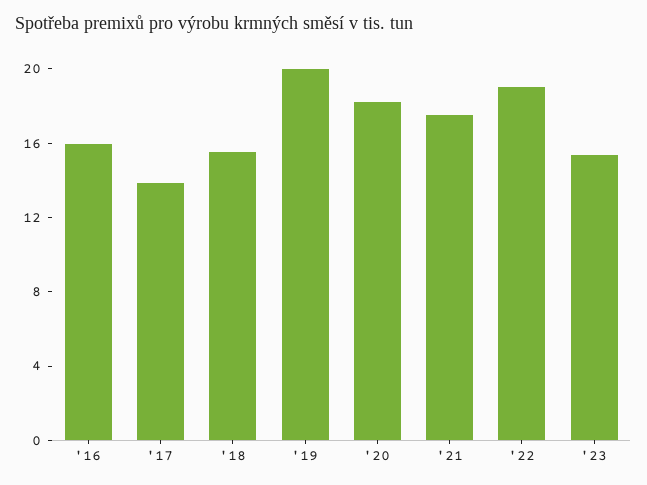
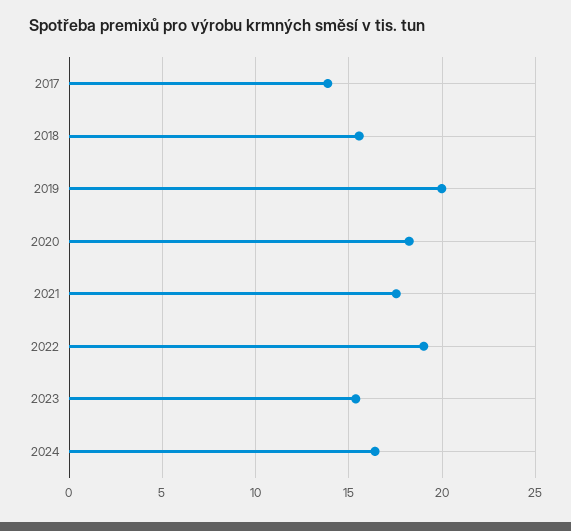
'16: 16 -> none
2024: none -> 16.5

